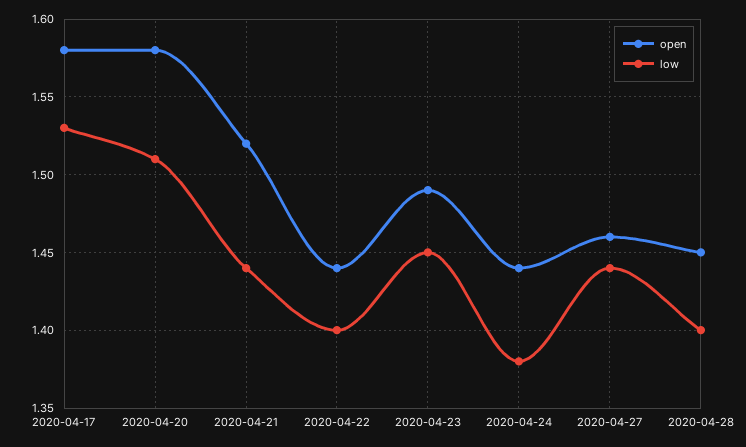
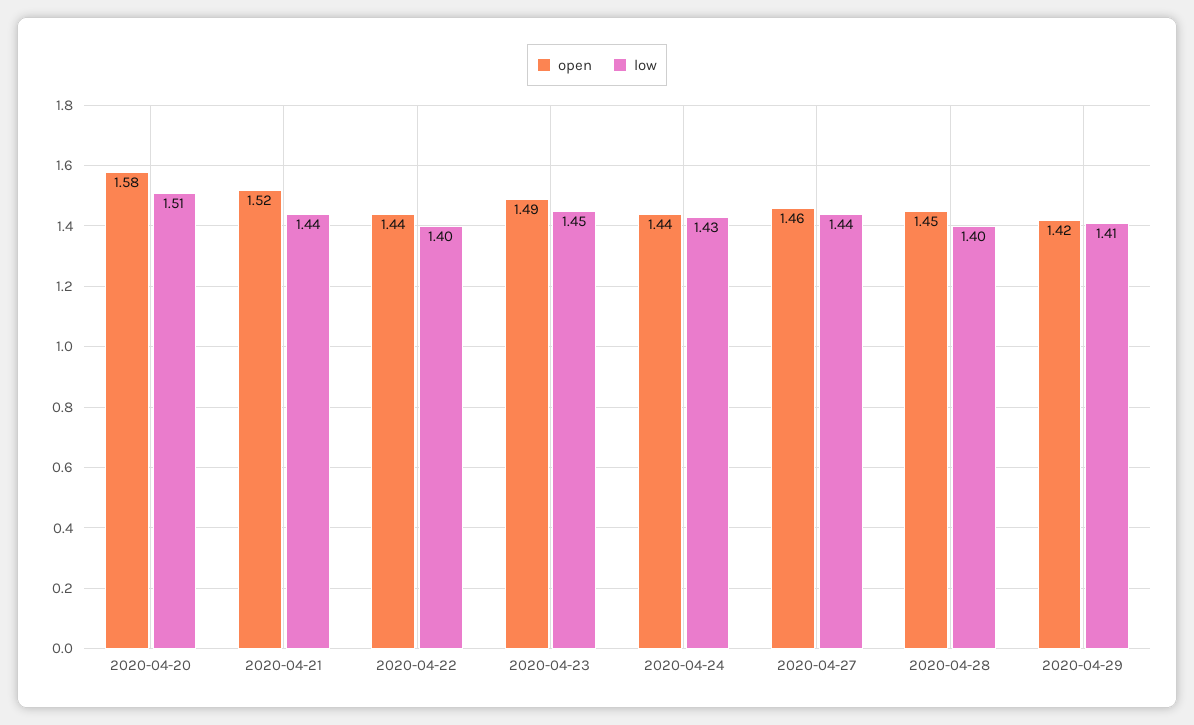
open, 2020-04-17: 1.58 -> none
low, 2020-04-17: 1.53 -> none
low, 2020-04-24: 1.38 -> 1.43
open, 2020-04-29: none -> 1.42
low, 2020-04-29: none -> 1.41

